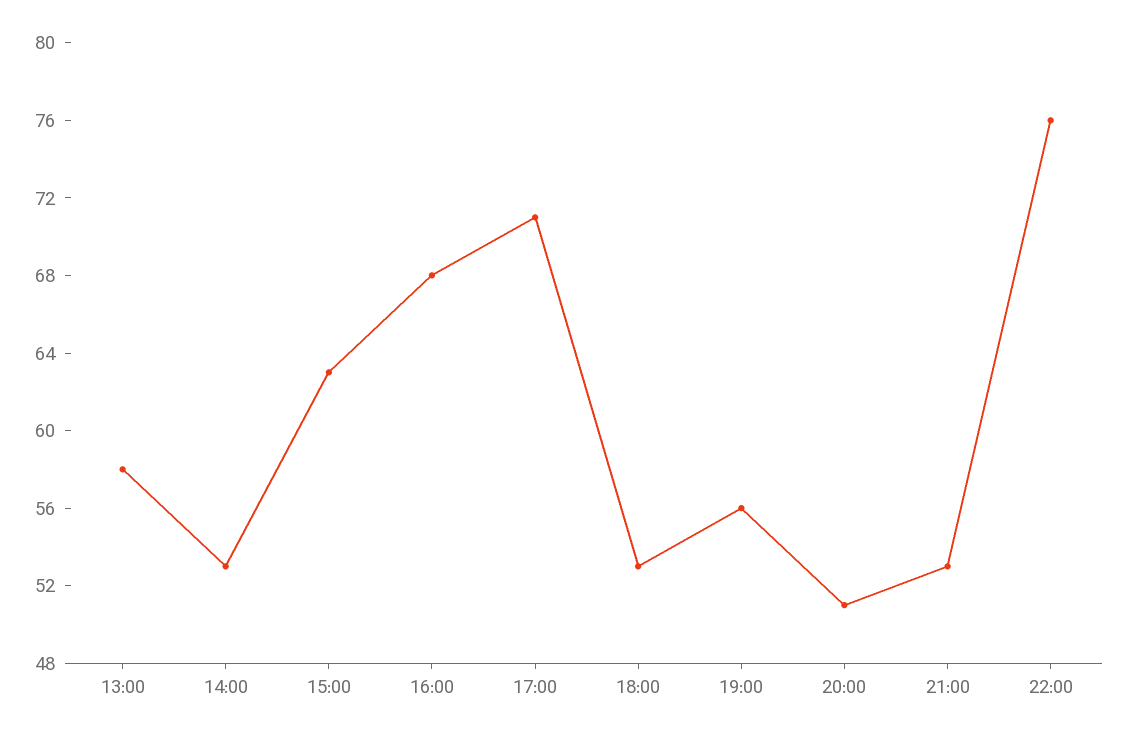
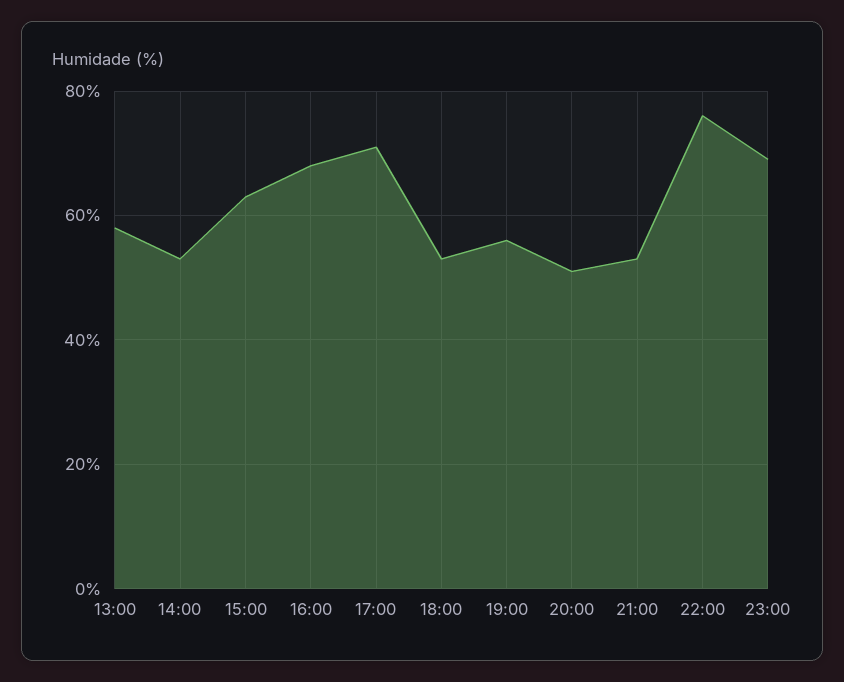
23:00: none -> 70

